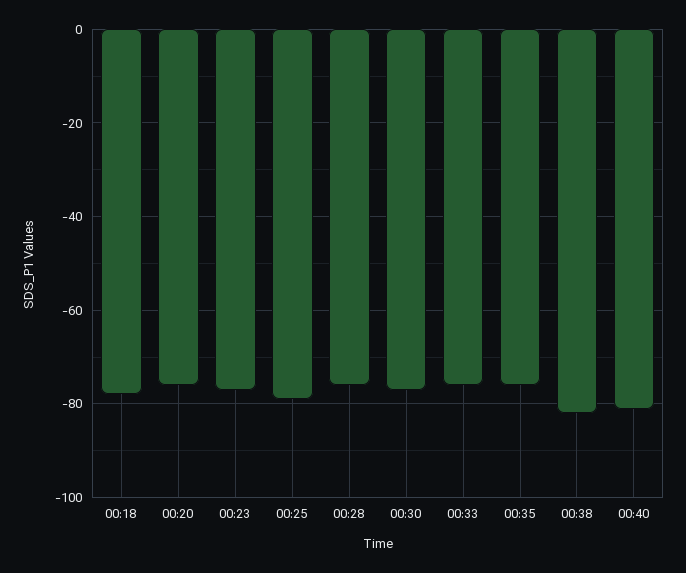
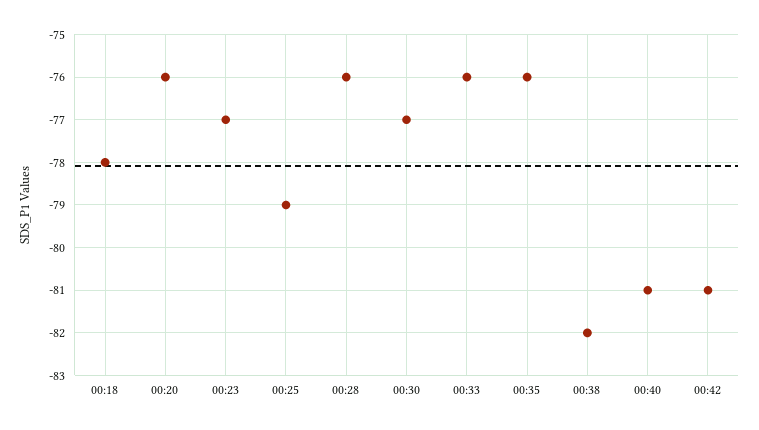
00:42: none -> -81

